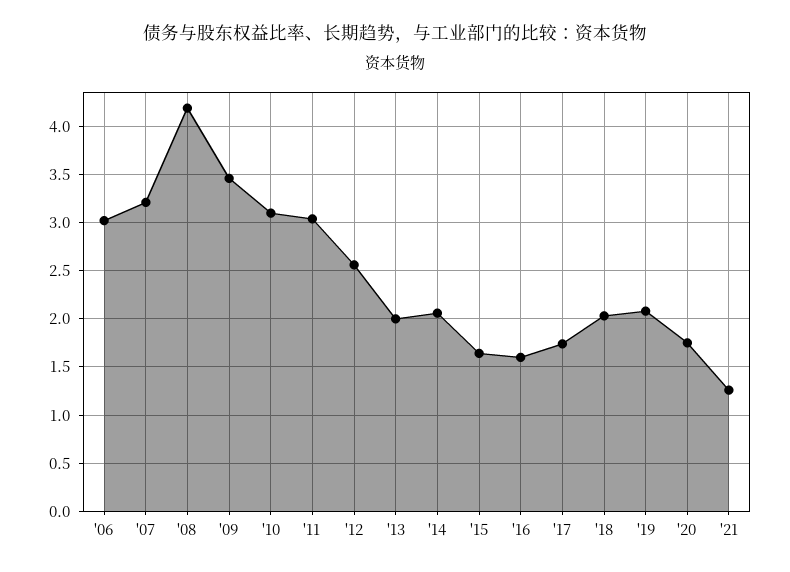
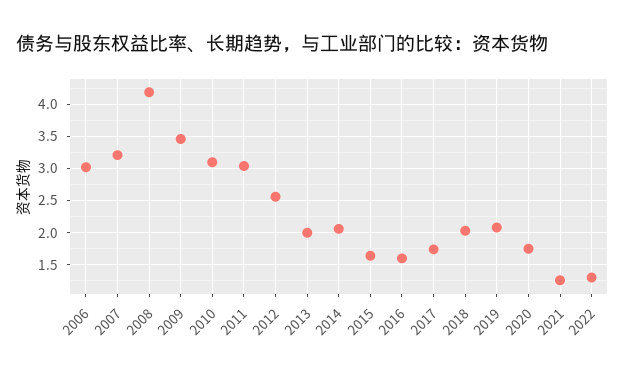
2022: none -> 1.3

